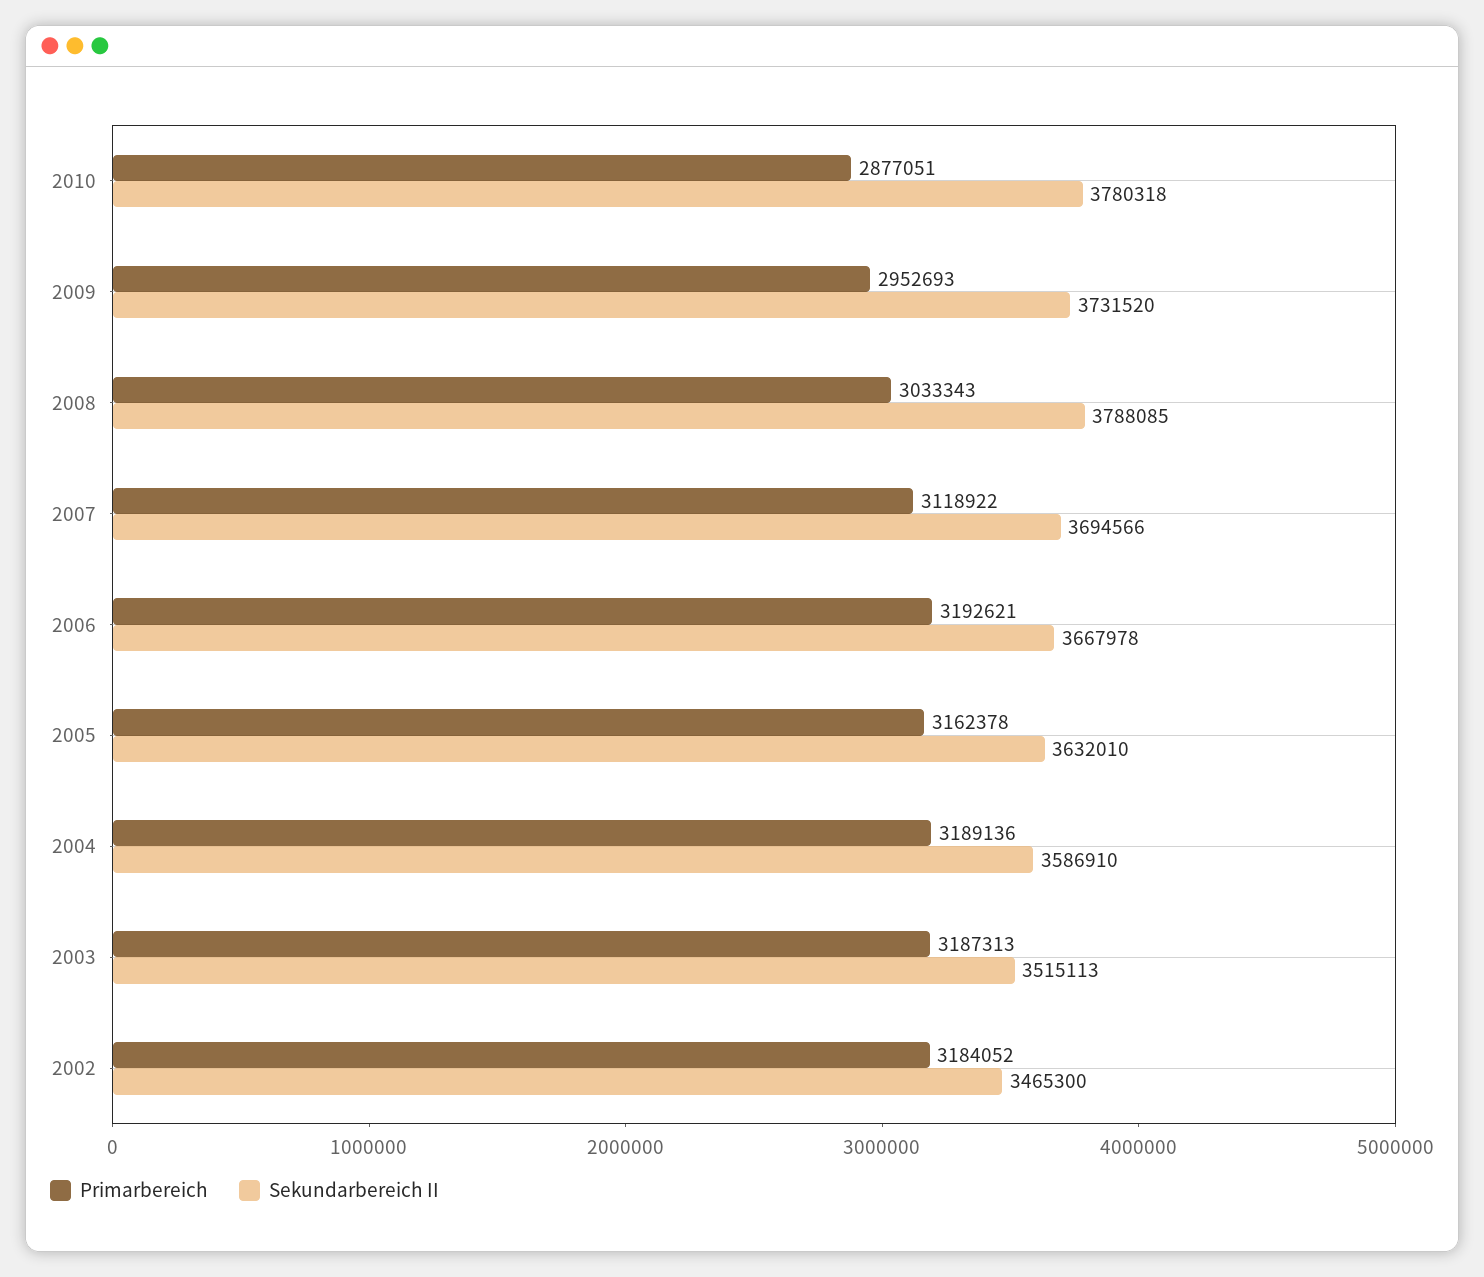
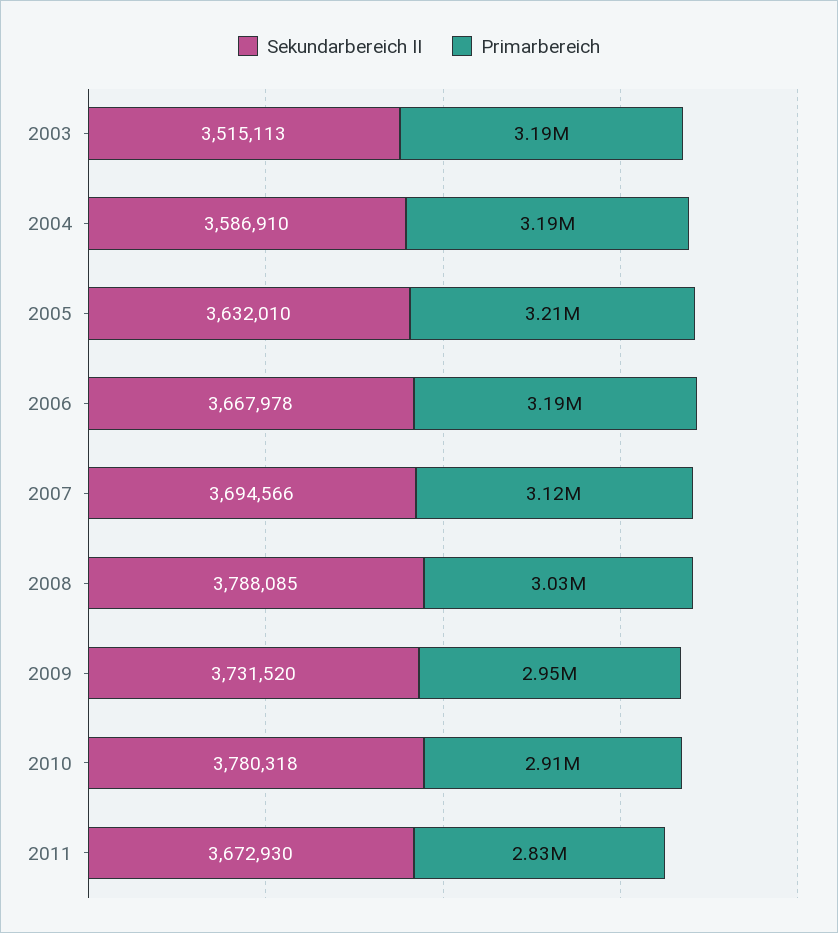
Primarbereich, 2010: 2877051 -> 2910000
Primarbereich, 2005: 3162378 -> 3210000
Primarbereich, 2002: 3184052 -> none
Sekundarbereich II, 2002: 3465300 -> none
Sekundarbereich II, 2011: none -> 3672930
Primarbereich, 2011: none -> 2830000

